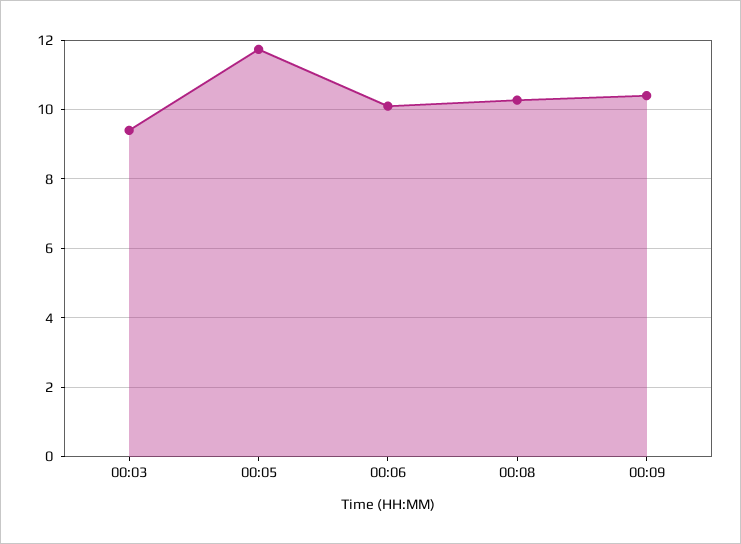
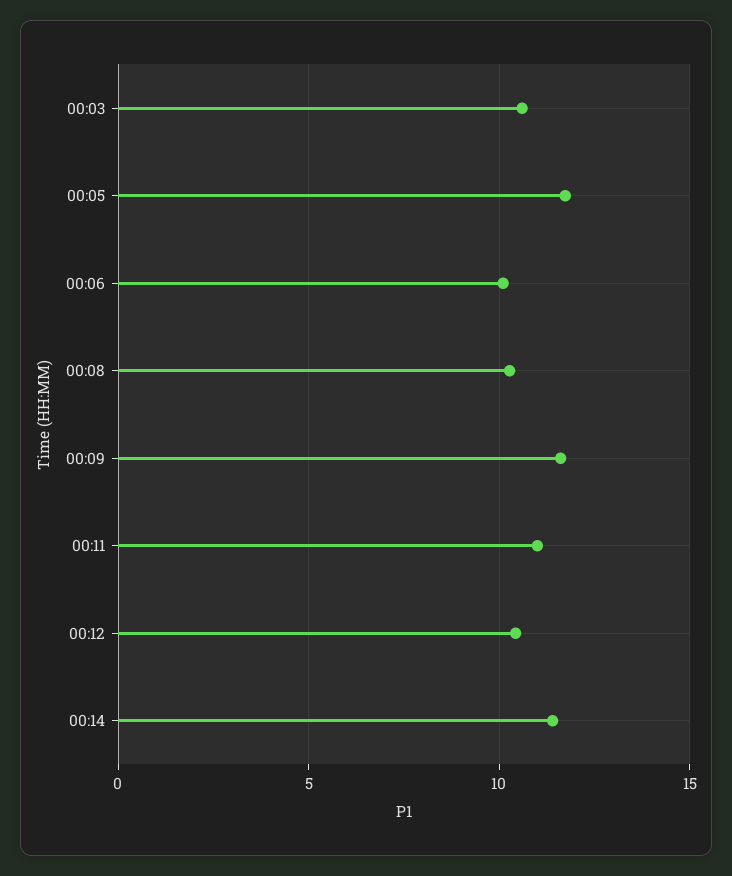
00:03: 9.4 -> 10.5
00:09: 10.4 -> 11.5
00:11: none -> 11
00:12: none -> 10.5
00:14: none -> 11.5

